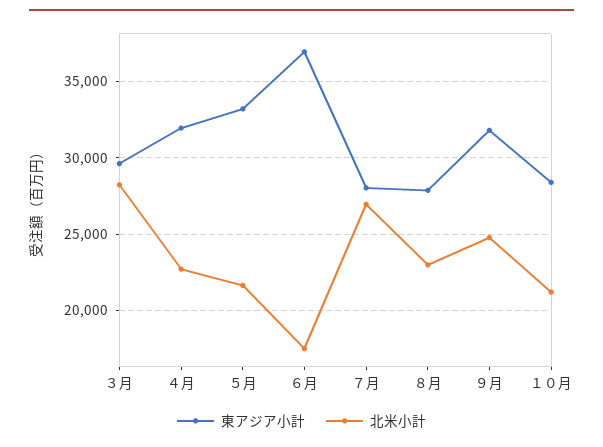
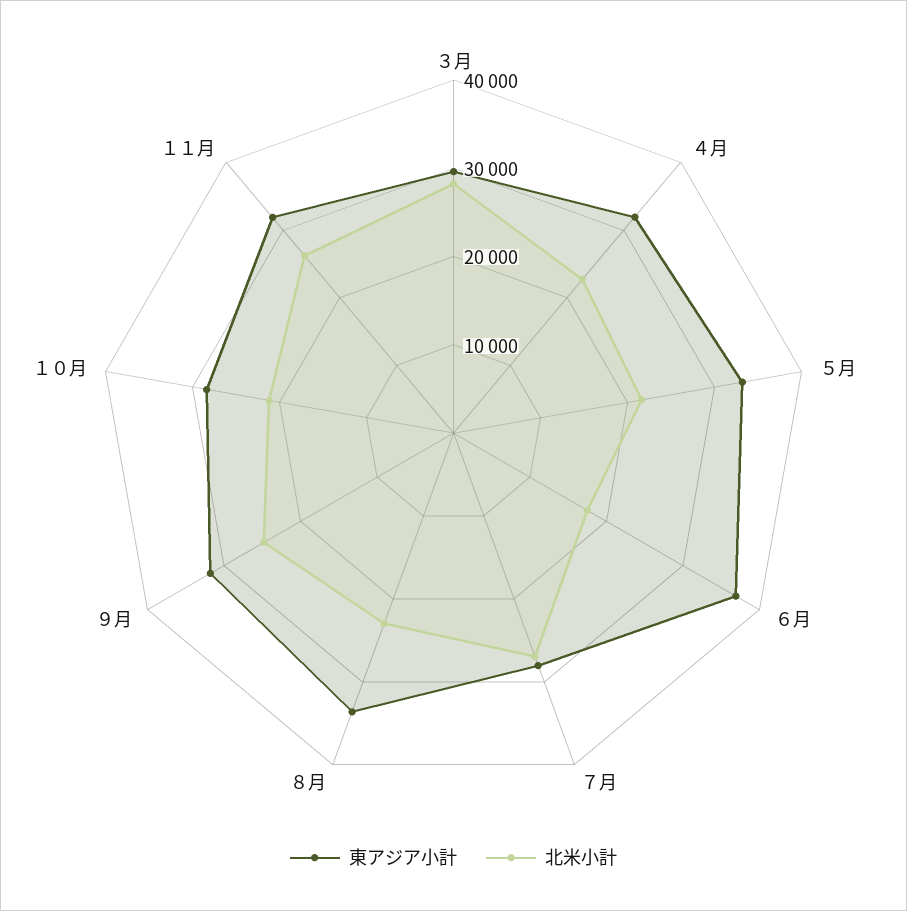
東アジア小計, ８月: 28000 -> 34000
東アジア小計, １１月: none -> 32000
北米小計, １１月: none -> 26000

